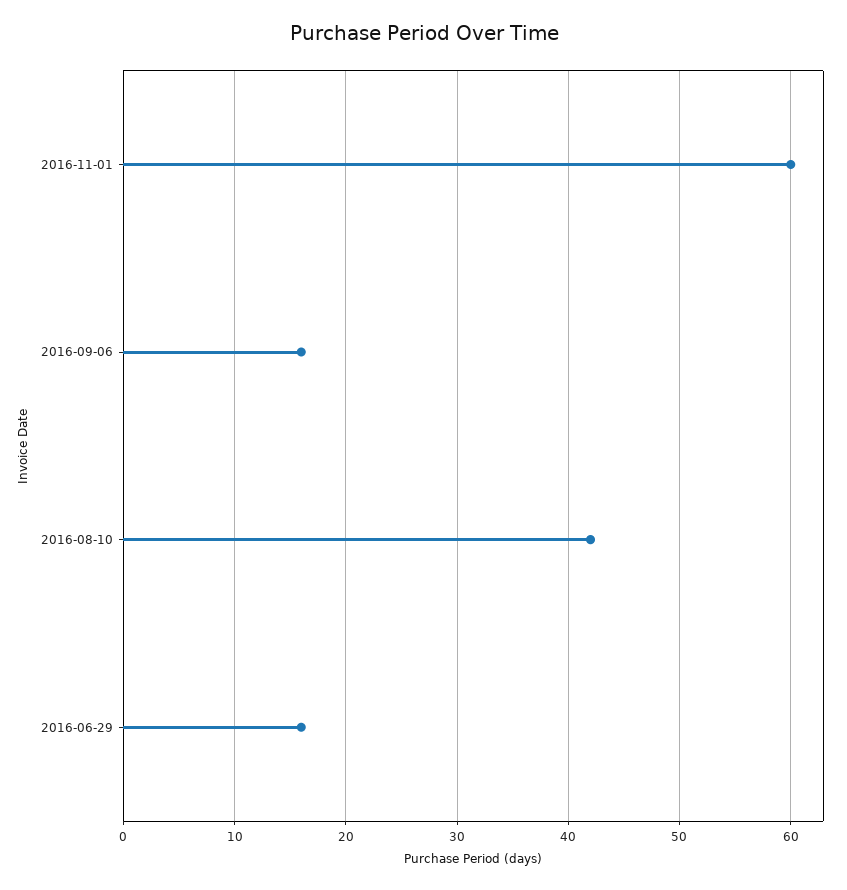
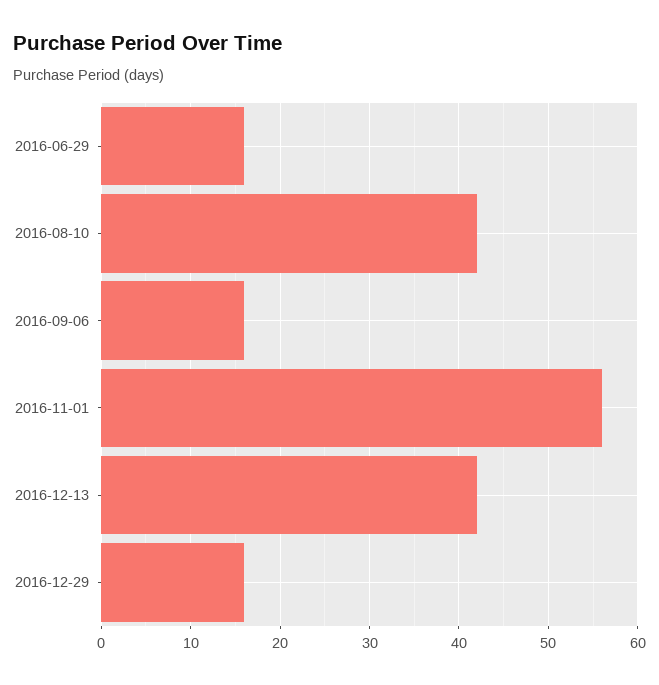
2016-11-01: 60 -> 56
2016-12-13: none -> 42
2016-12-29: none -> 16

